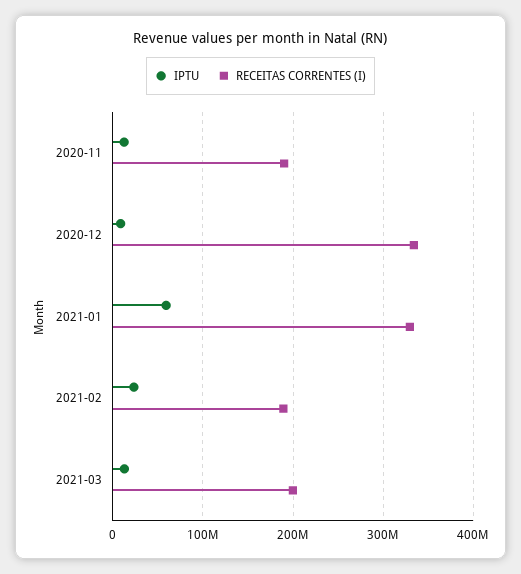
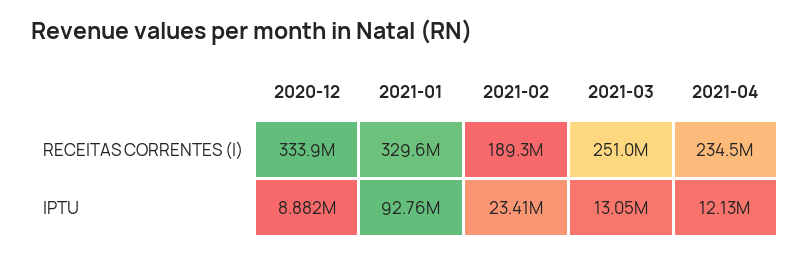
IPTU, 2020-11: 10000000 -> none
RECEITAS CORRENTES (I), 2020-11: 190000000 -> none
IPTU, 2021-01: 60000000 -> 92760000
RECEITAS CORRENTES (I), 2021-03: 200000000 -> 251000000
RECEITAS CORRENTES (I), 2021-04: none -> 234500000
IPTU, 2021-04: none -> 12130000

